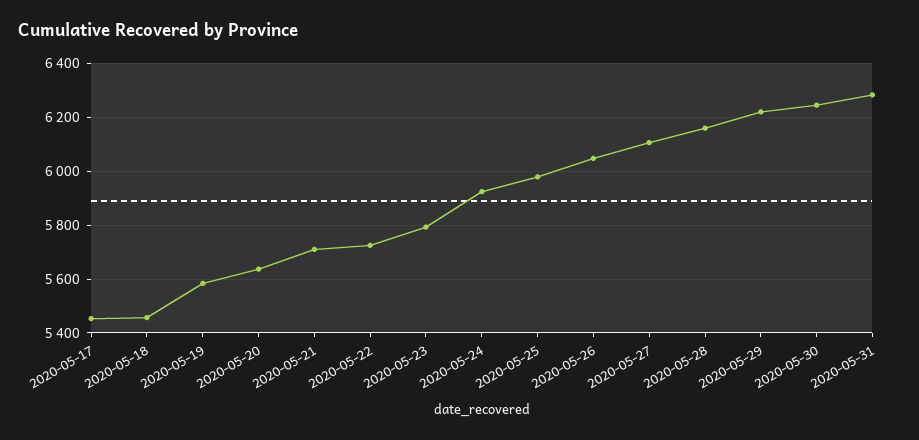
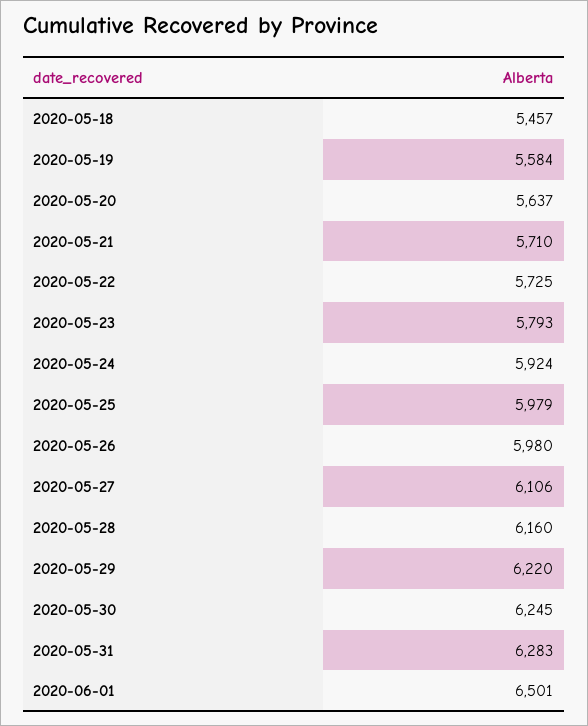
2020-05-17: 5450 -> none
2020-05-26: 6050 -> 5980
2020-06-01: none -> 6501

